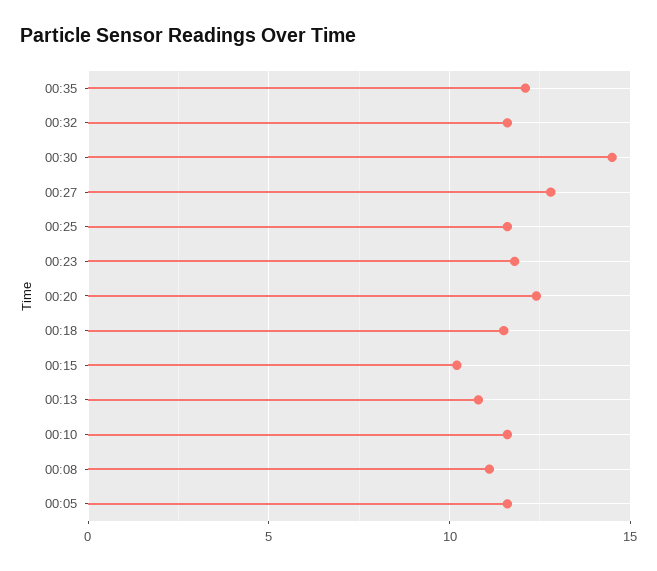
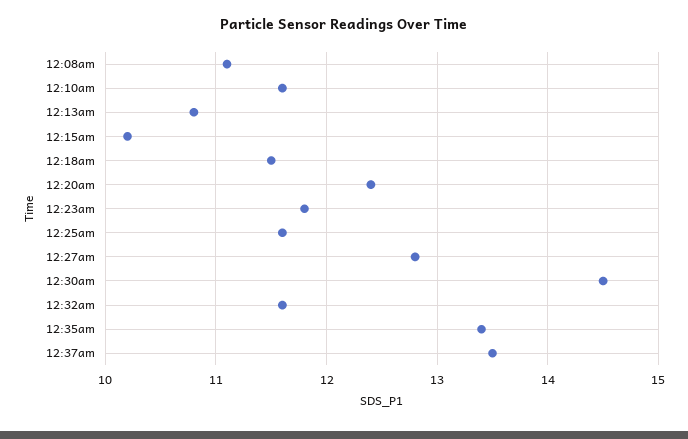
00:35: 12 -> 13.4
00:05: 11.5 -> none
12:37am: none -> 13.5

